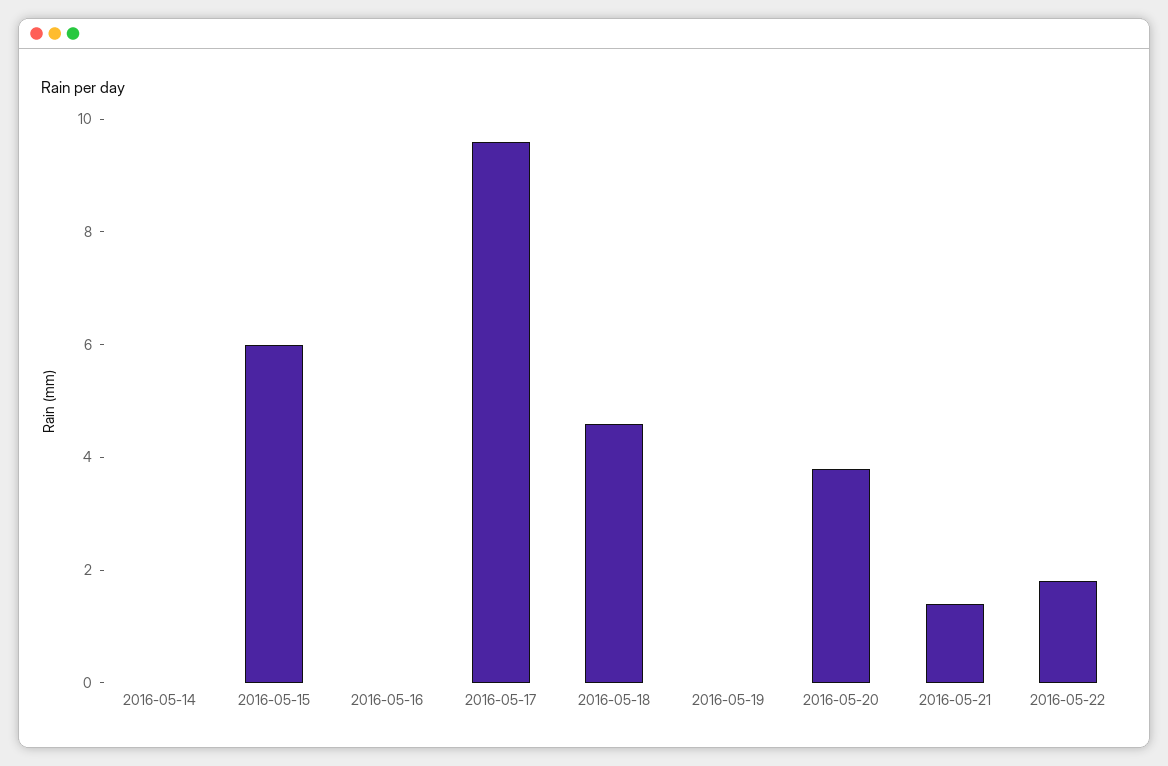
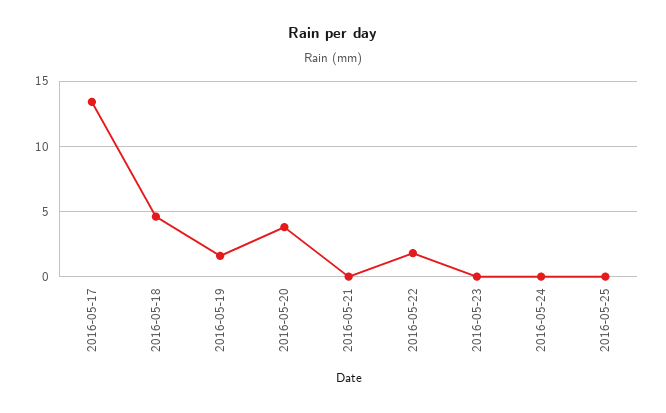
2016-05-14: 0 -> none
2016-05-15: 6 -> none
2016-05-16: 0 -> none
2016-05-17: 9.5 -> 13.5
2016-05-19: 0 -> 1.5
2016-05-21: 1.5 -> 0
2016-05-23: none -> 0
2016-05-24: none -> 0
2016-05-25: none -> 0

